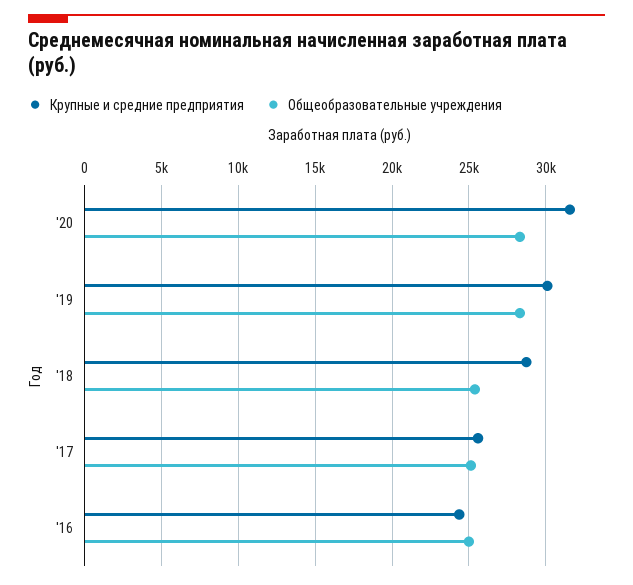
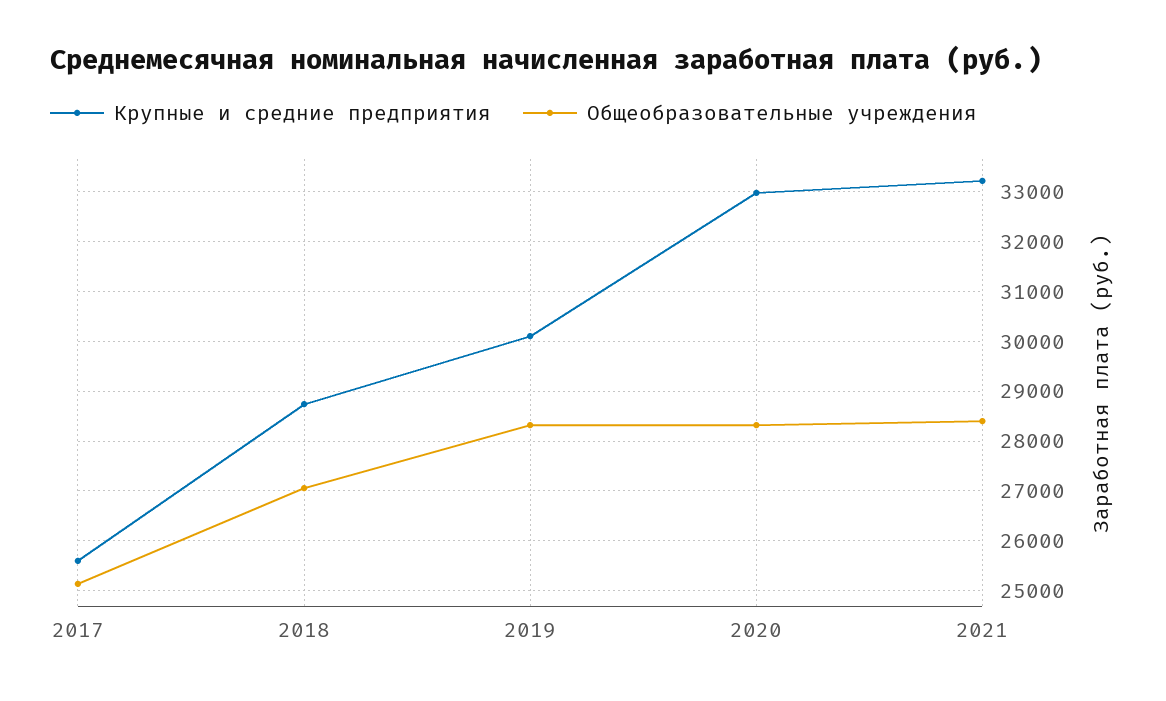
Крупные и средние предприятия, '20: 31500 -> 33000
Общеобразовательные учреждения, '18: 25500 -> 27000
Крупные и средние предприятия, '16: 24500 -> none
Общеобразовательные учреждения, '16: 25000 -> none
Крупные и средние предприятия, 2021: none -> 33200
Общеобразовательные учреждения, 2021: none -> 28400

